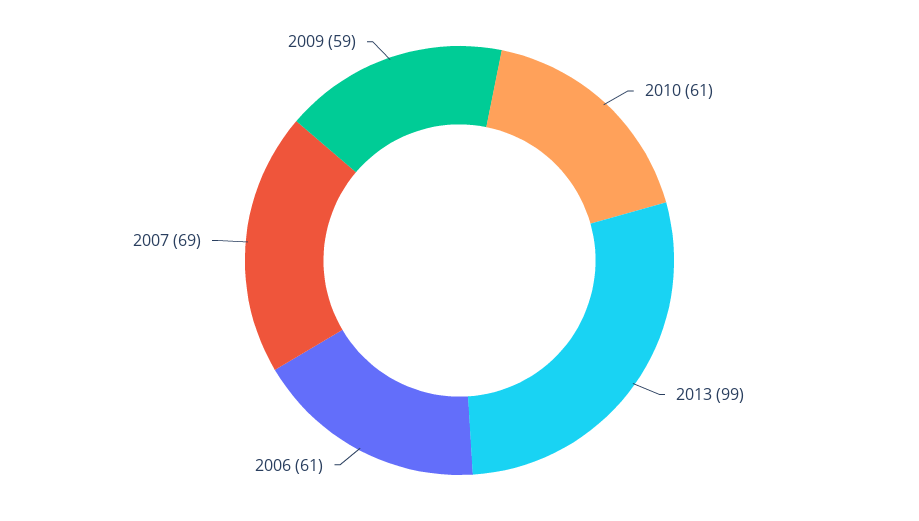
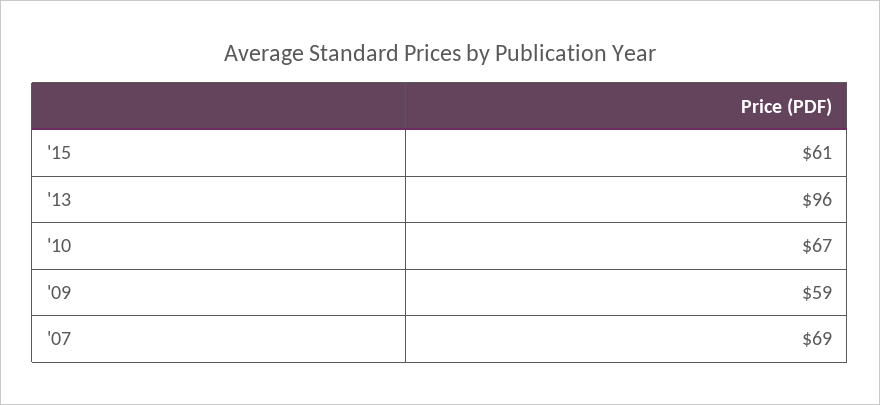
2010: 61 -> 67
2013: 99 -> 96
2006: 61 -> none
'15: none -> 61

